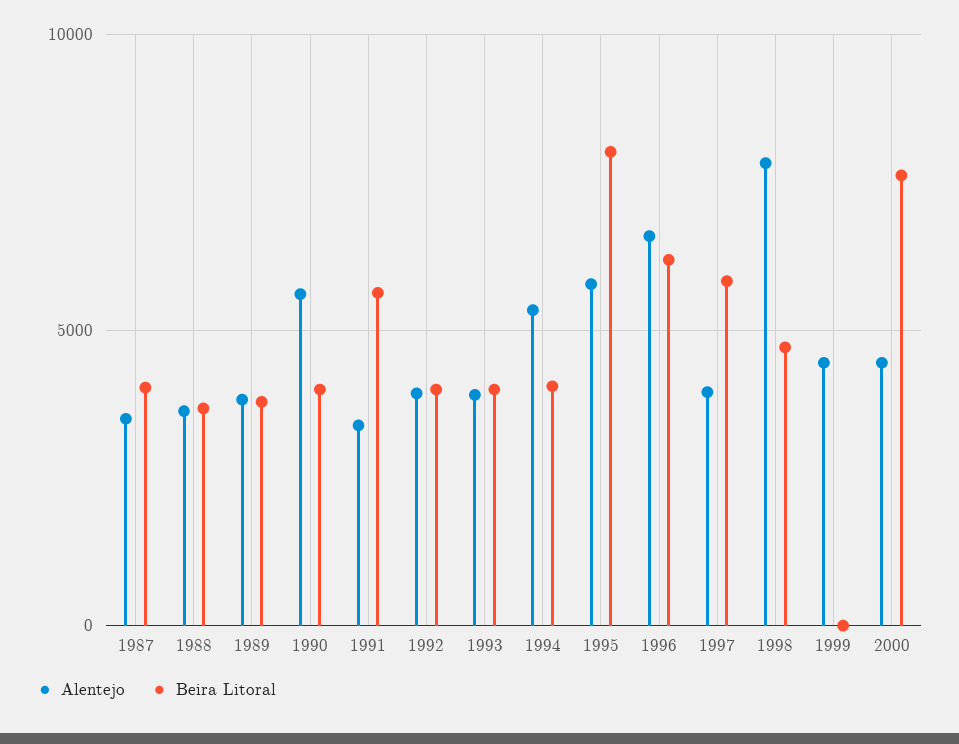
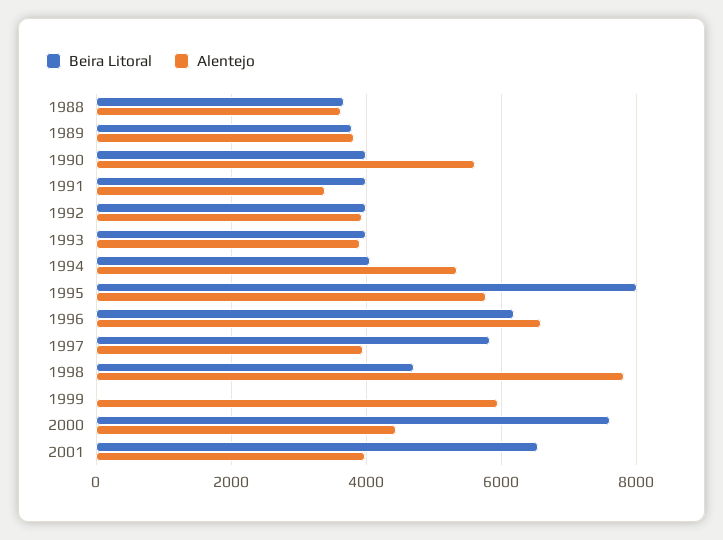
Alentejo, 1987: 3500 -> none
Beira Litoral, 1987: 4000 -> none
Beira Litoral, 1991: 5500 -> 4000
Alentejo, 1999: 4500 -> 6000
Beira Litoral, 2001: none -> 6600
Alentejo, 2001: none -> 4000

